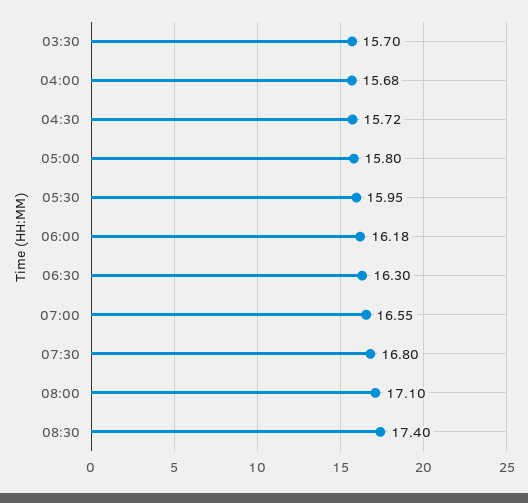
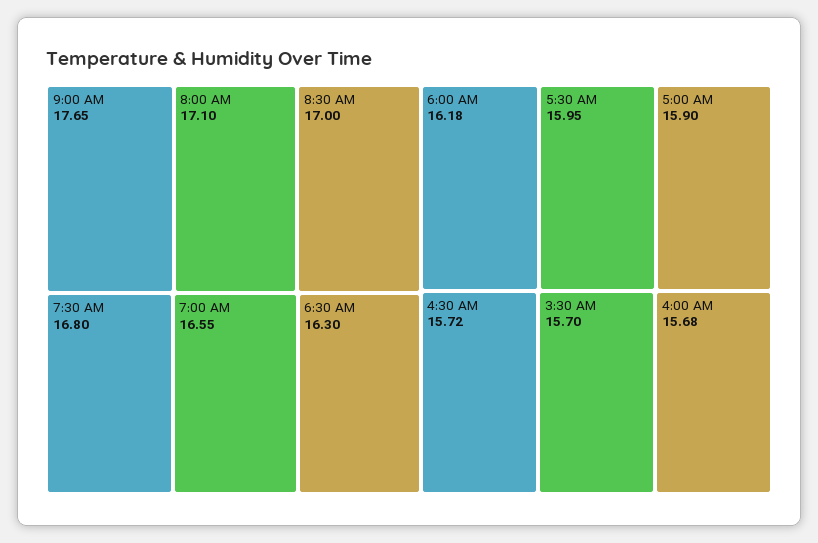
05:00: 15.8 -> 15.9
08:30: 17.4 -> 17
9:00 AM: none -> 17.65

